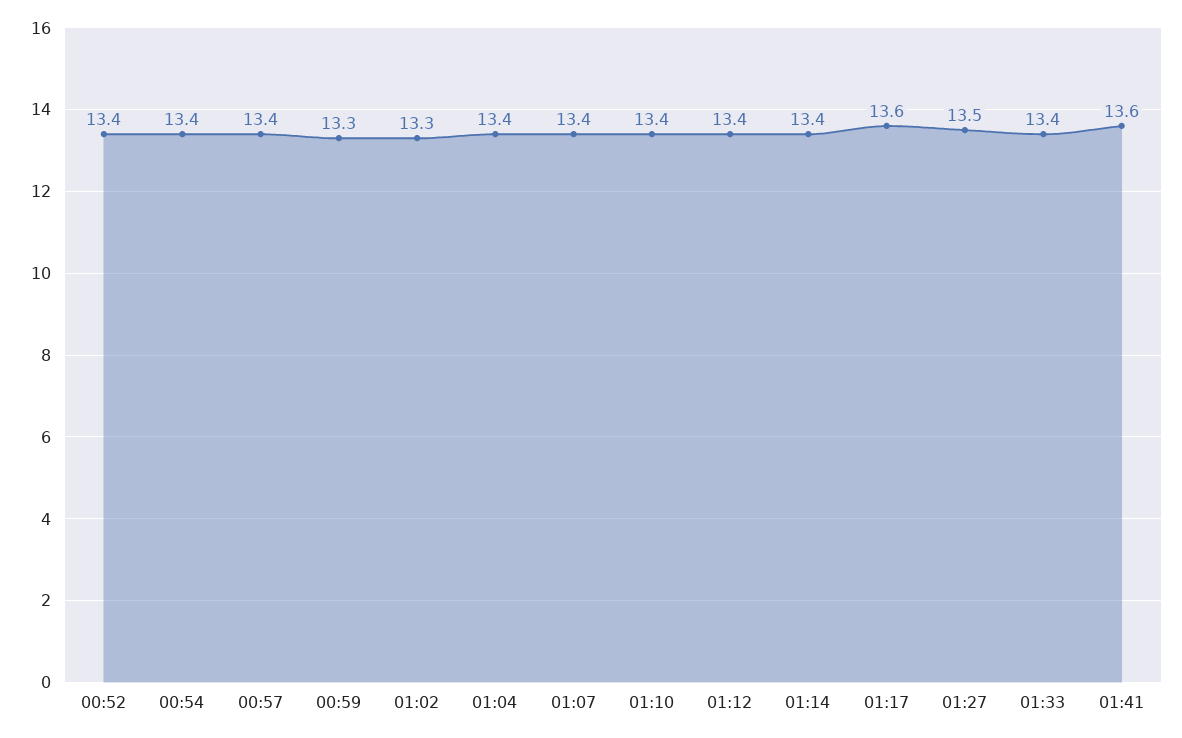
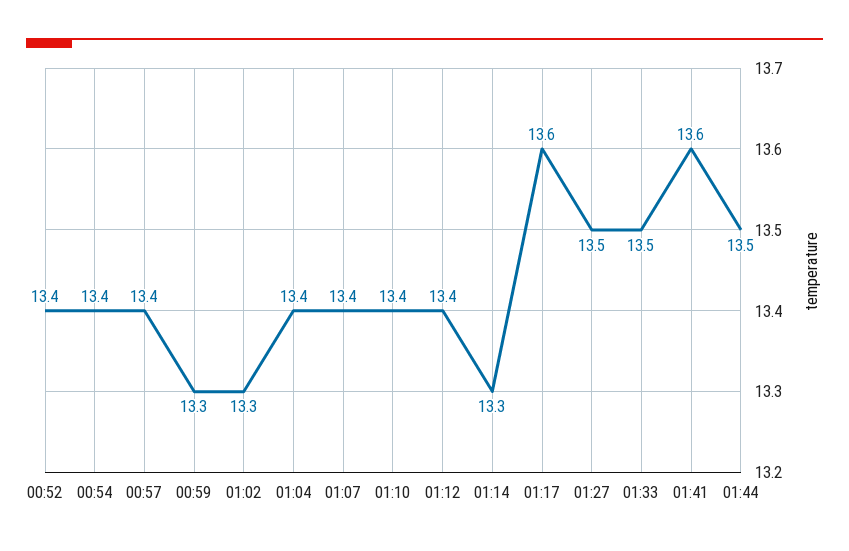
01:14: 13.4 -> 13.3
01:33: 13.4 -> 13.5
01:44: none -> 13.5

